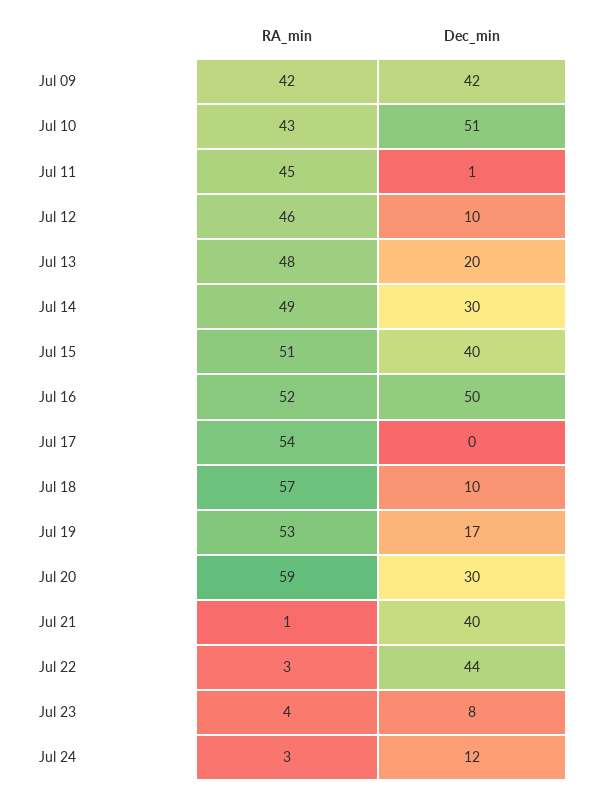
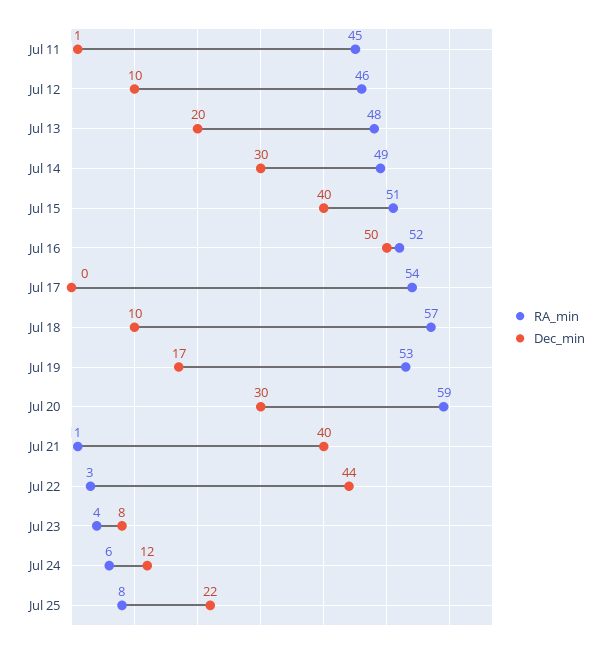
RA_min, Jul 09: 42 -> none
Dec_min, Jul 09: 42 -> none
RA_min, Jul 10: 43 -> none
Dec_min, Jul 10: 51 -> none
RA_min, Jul 24: 3 -> 6
RA_min, Jul 25: none -> 8
Dec_min, Jul 25: none -> 22

